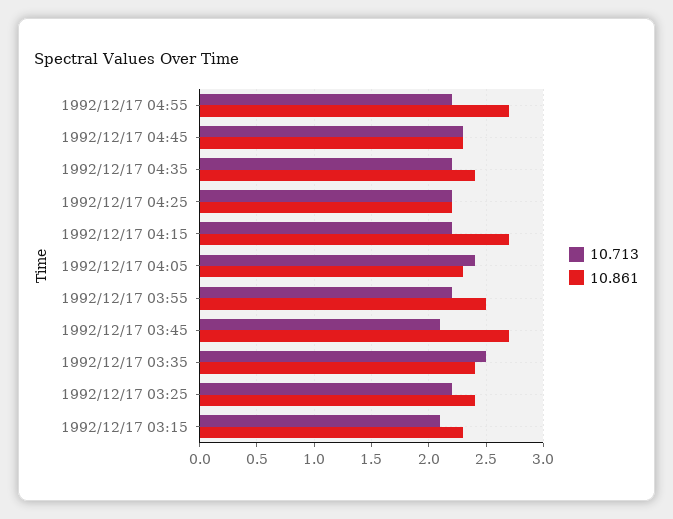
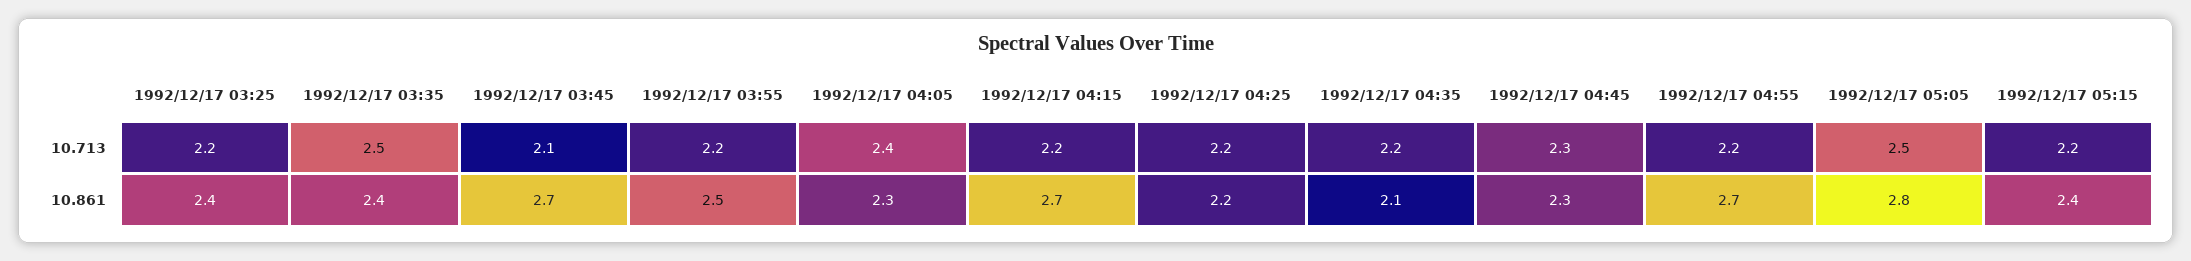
10.861, 1992/12/17 04:35: 2.4 -> 2.1
10.713, 1992/12/17 03:15: 2.1 -> none
10.861, 1992/12/17 03:15: 2.3 -> none
10.713, 1992/12/17 05:05: none -> 2.5
10.713, 1992/12/17 05:15: none -> 2.2
10.861, 1992/12/17 05:05: none -> 2.8
10.861, 1992/12/17 05:15: none -> 2.4

